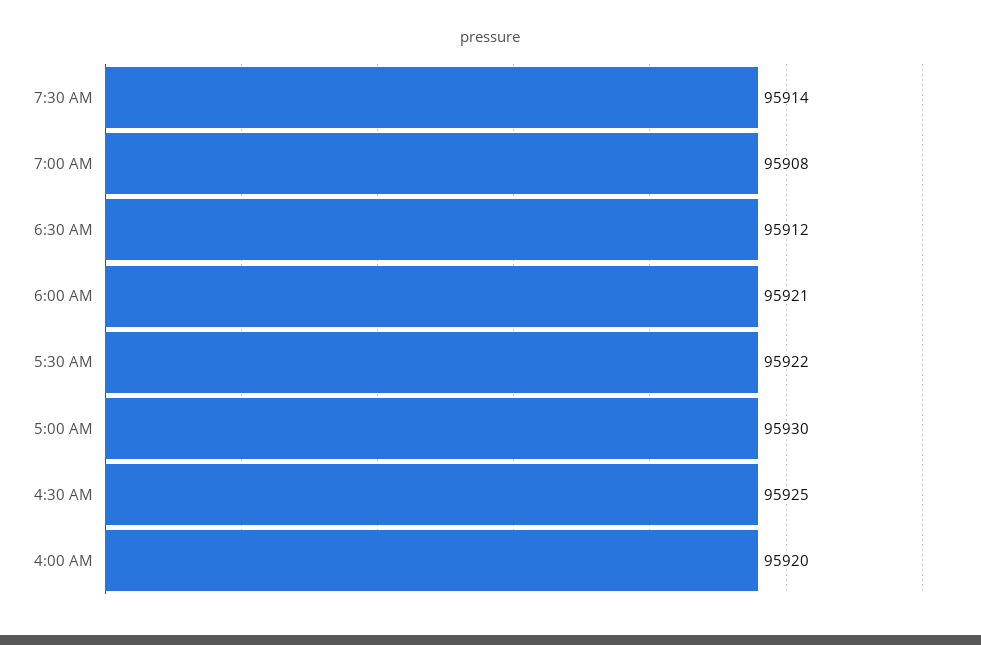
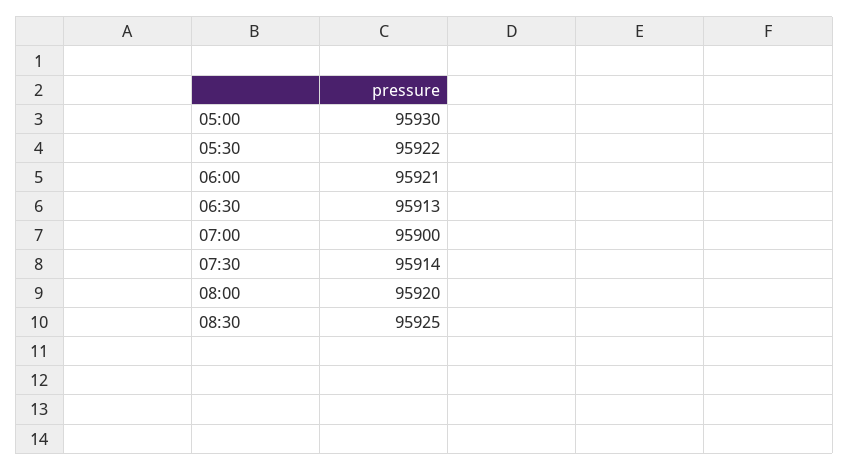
7:00 AM: 95908 -> 95900
6:30 AM: 95912 -> 95913
4:30 AM: 95925 -> none
4:00 AM: 95920 -> none
08:00: none -> 95920
08:30: none -> 95925

